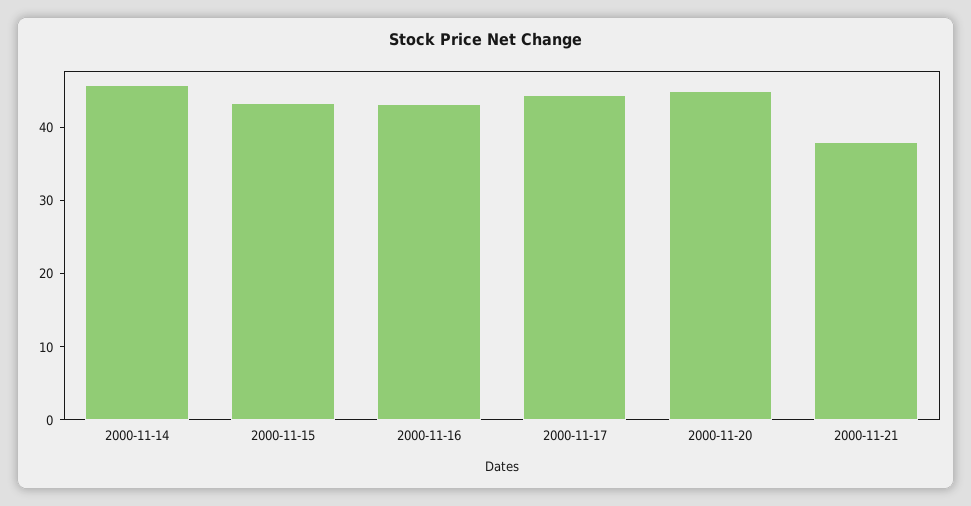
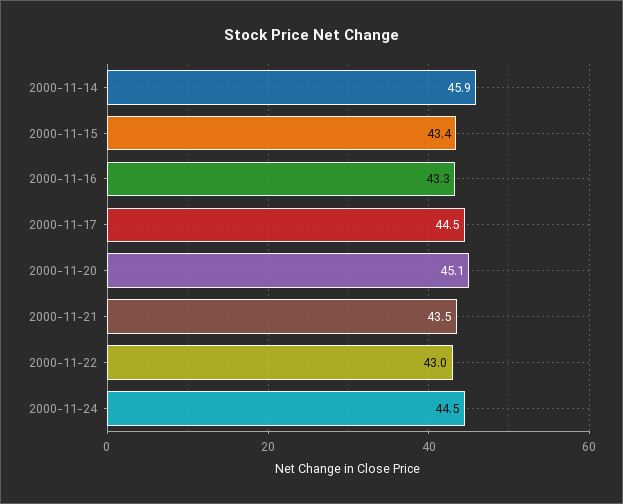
2000-11-21: 38 -> 43.5
2000-11-22: none -> 43
2000-11-24: none -> 44.5

